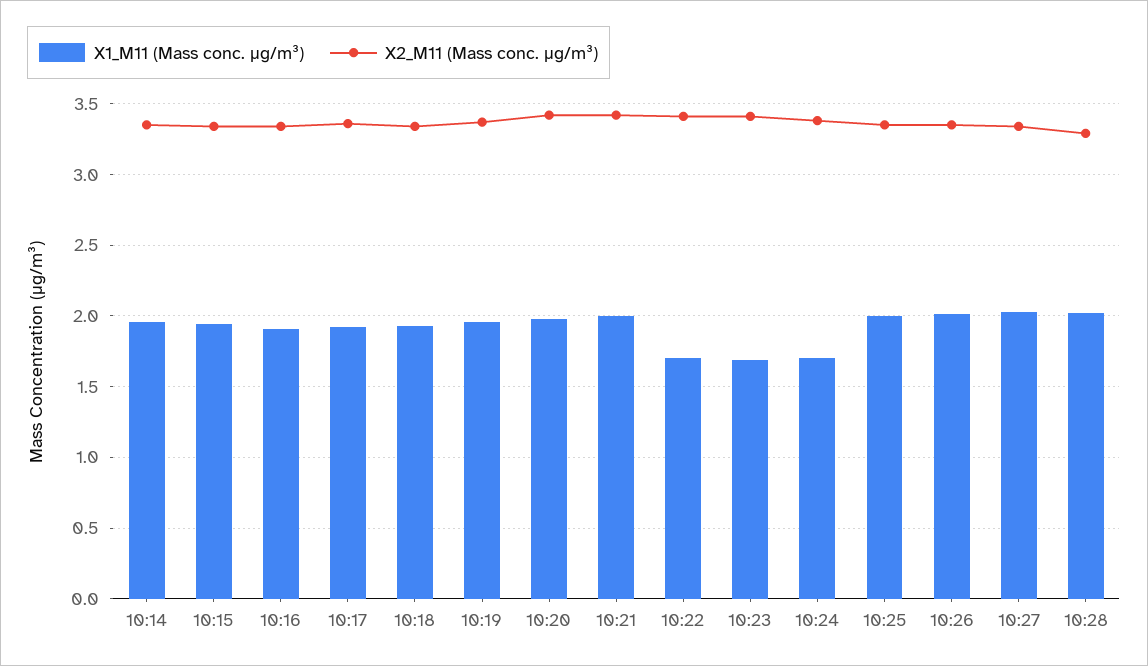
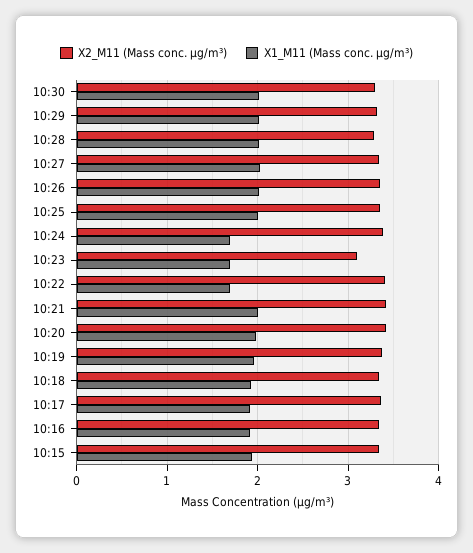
X1_M11 (Mass conc. μg/m³), 10:14: 1.95 -> none
X2_M11 (Mass conc. μg/m³), 10:14: 3.35 -> none
X2_M11 (Mass conc. μg/m³), 10:23: 3.4 -> 3.1
X2_M11 (Mass conc. μg/m³), 10:30: none -> 3.3
X1_M11 (Mass conc. μg/m³), 10:30: none -> 2
X2_M11 (Mass conc. μg/m³), 10:29: none -> 3.3
X1_M11 (Mass conc. μg/m³), 10:29: none -> 2

